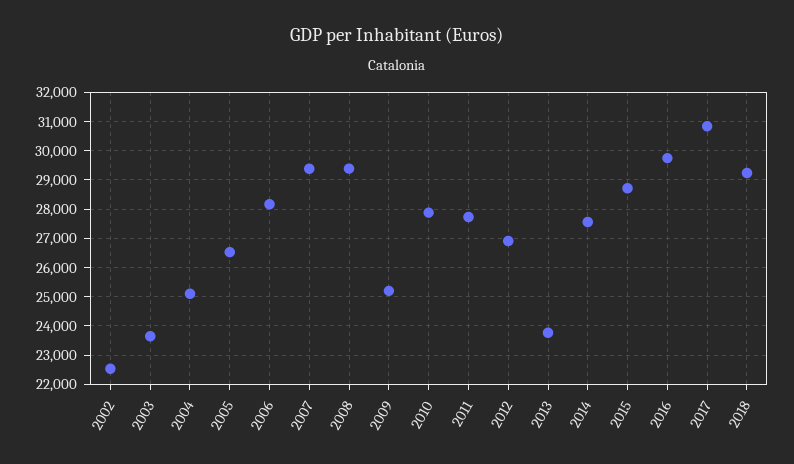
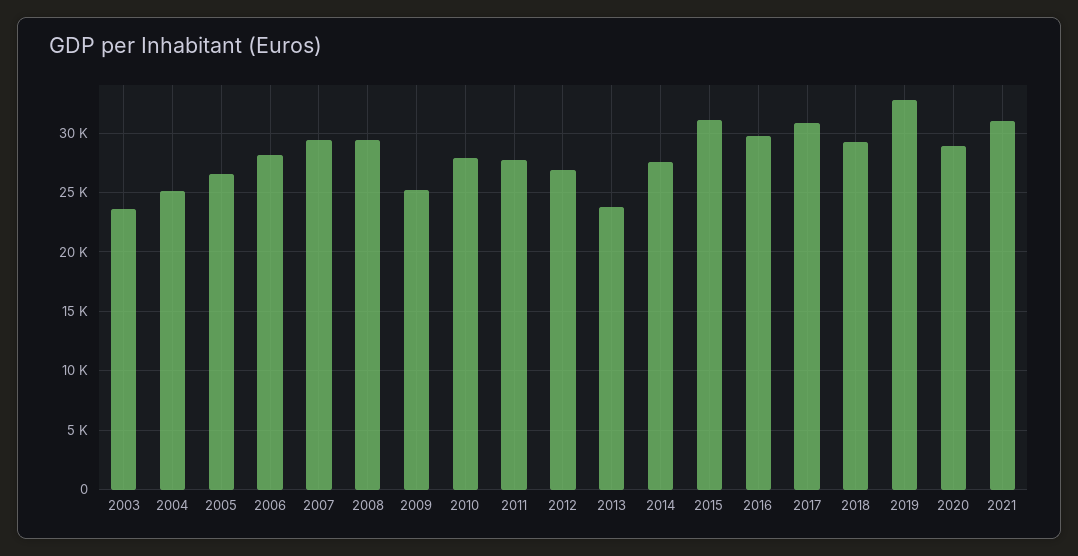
2002: 22500 -> none
2015: 28750 -> 31000
2019: none -> 33000
2020: none -> 29000
2021: none -> 31000

